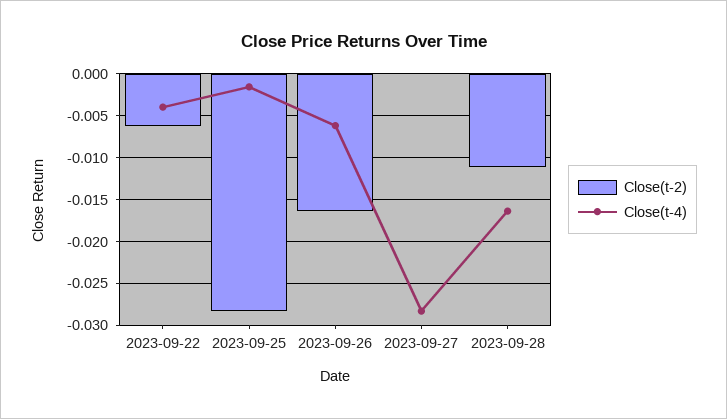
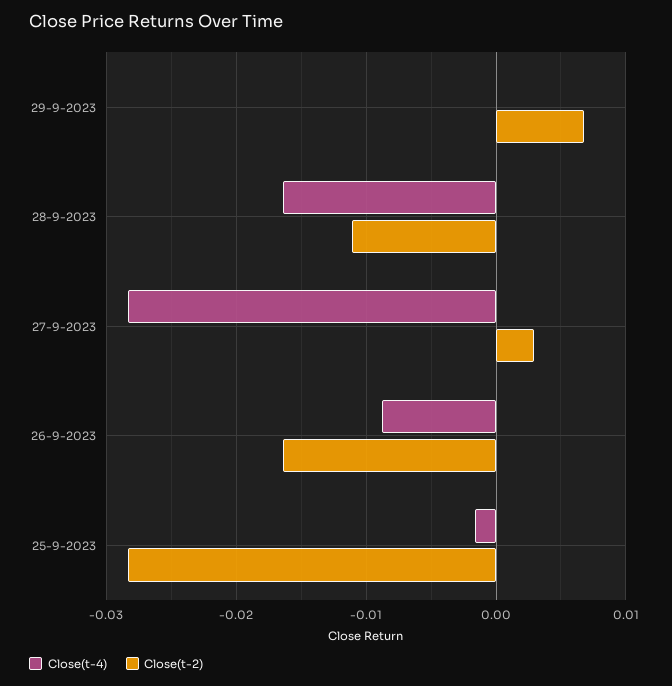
Close(t-2), 2023-09-22: -0.006 -> none
Close(t-4), 2023-09-22: -0.004 -> none
Close(t-4), 2023-09-26: -0.006 -> -0.009
Close(t-2), 2023-09-27: 0 -> 0.003
Close(t-4), 29-9-2023: none -> 0
Close(t-2), 29-9-2023: none -> 0.007

